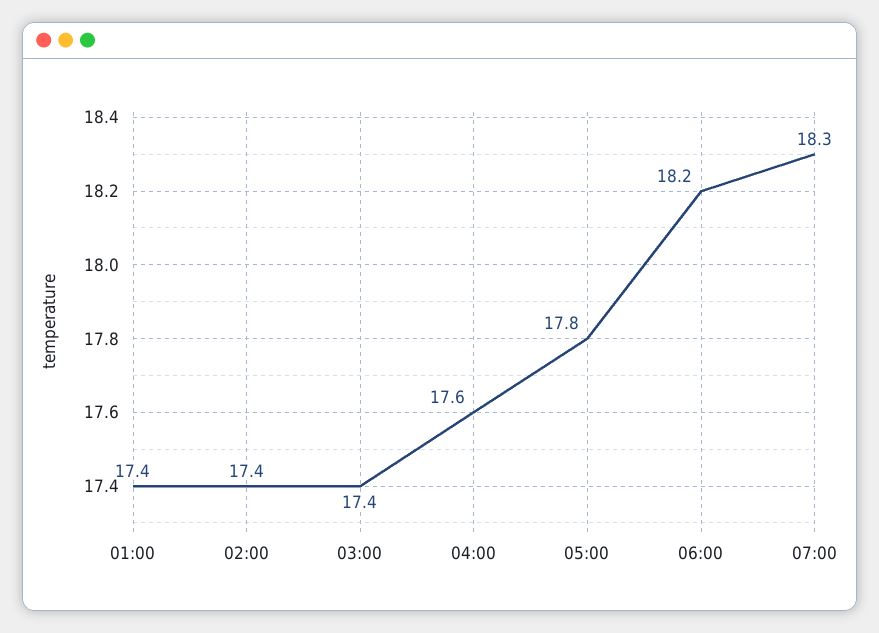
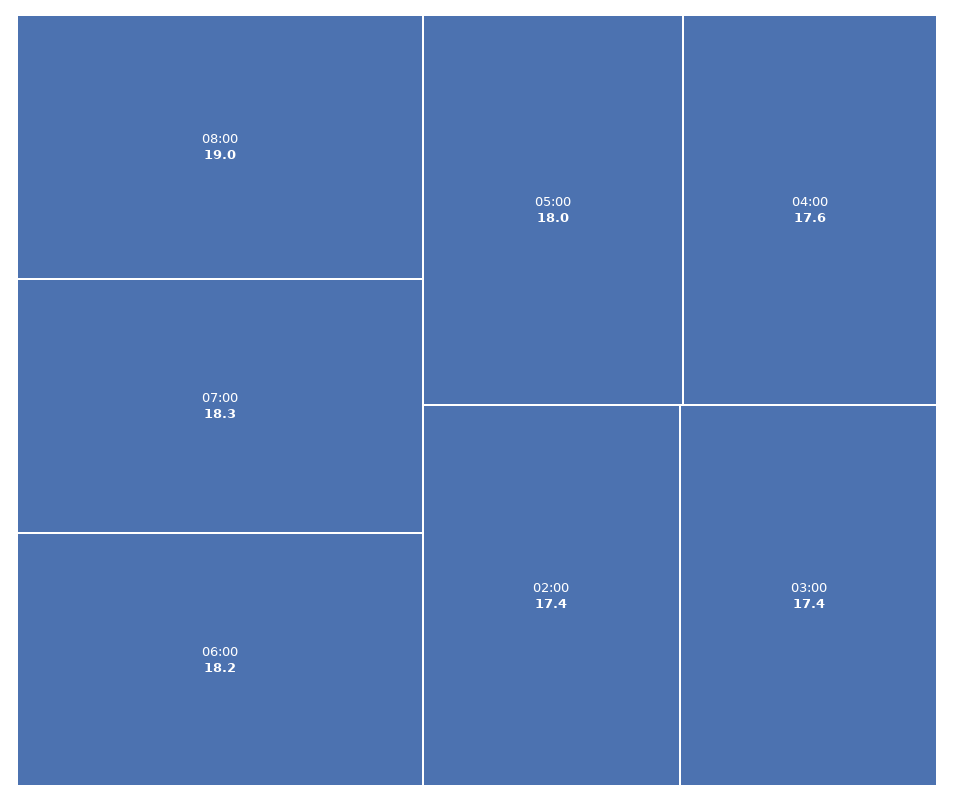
01:00: 17.4 -> none
05:00: 17.8 -> 18
08:00: none -> 19

